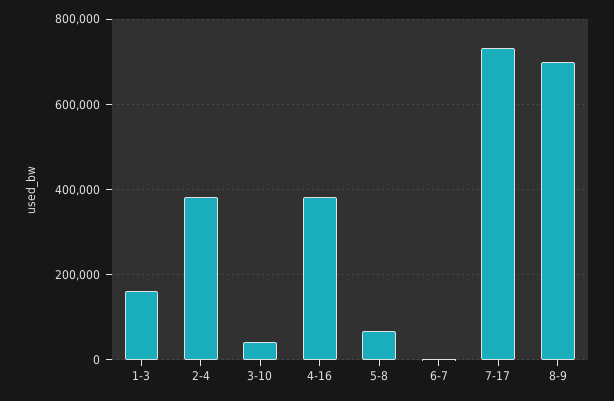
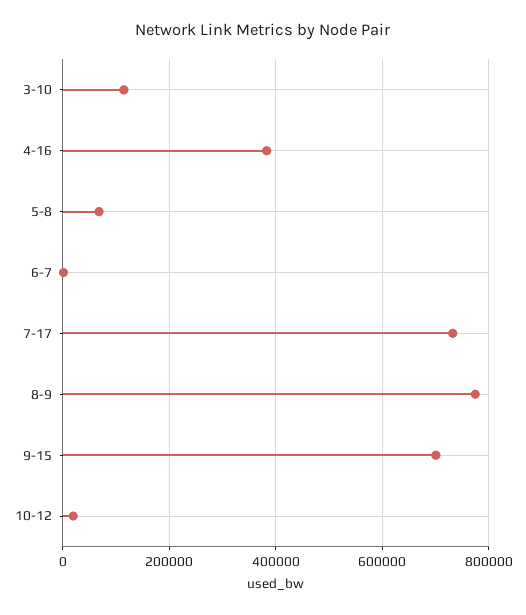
1-3: 160000 -> none
2-4: 380000 -> none
3-10: 40000 -> 120000
8-9: 700000 -> 780000
9-15: none -> 700000
10-12: none -> 20000

